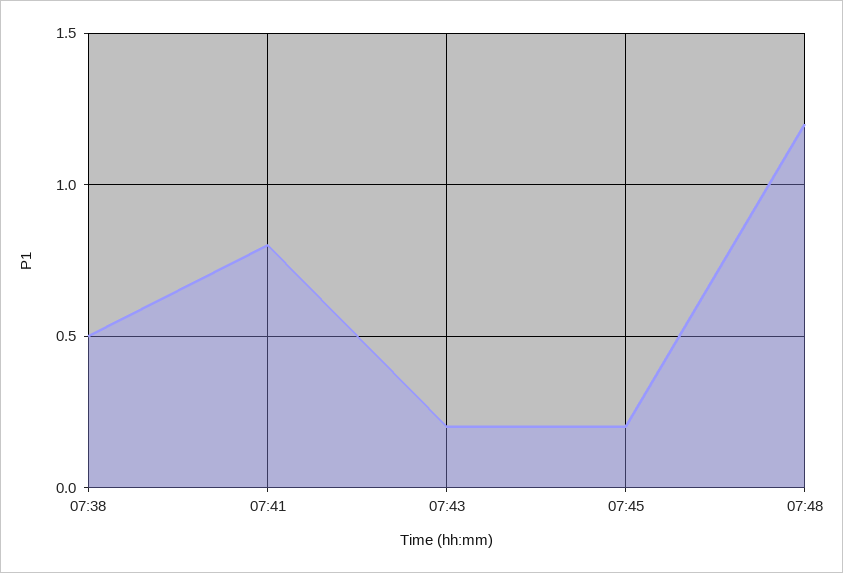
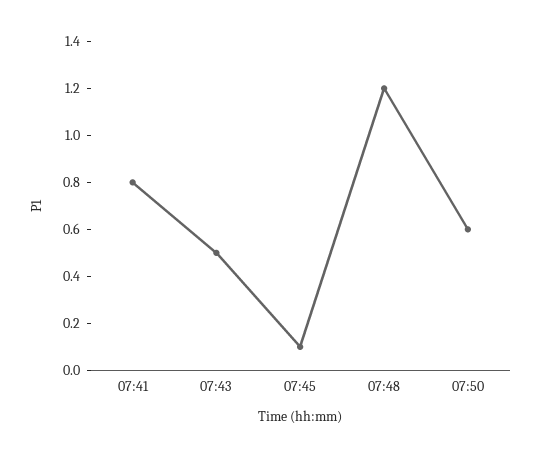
07:38: 0.5 -> none
07:43: 0.2 -> 0.5
07:45: 0.2 -> 0.1
07:50: none -> 0.6

